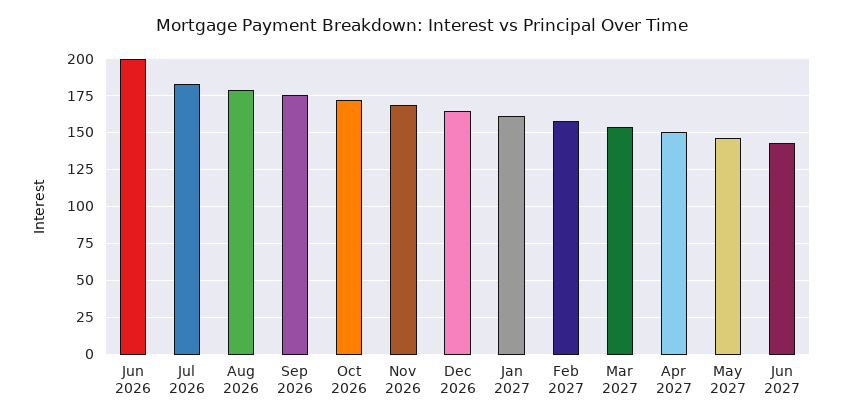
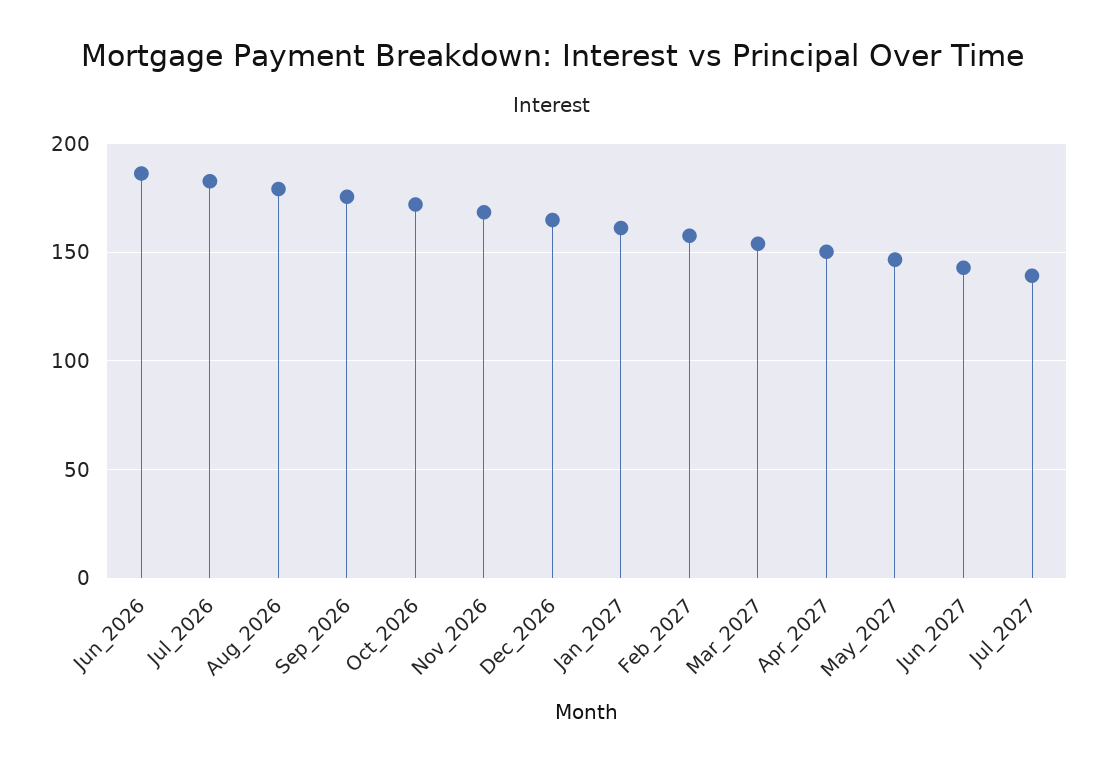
Jun 2026: 200 -> 185
Jul_2027: none -> 140

